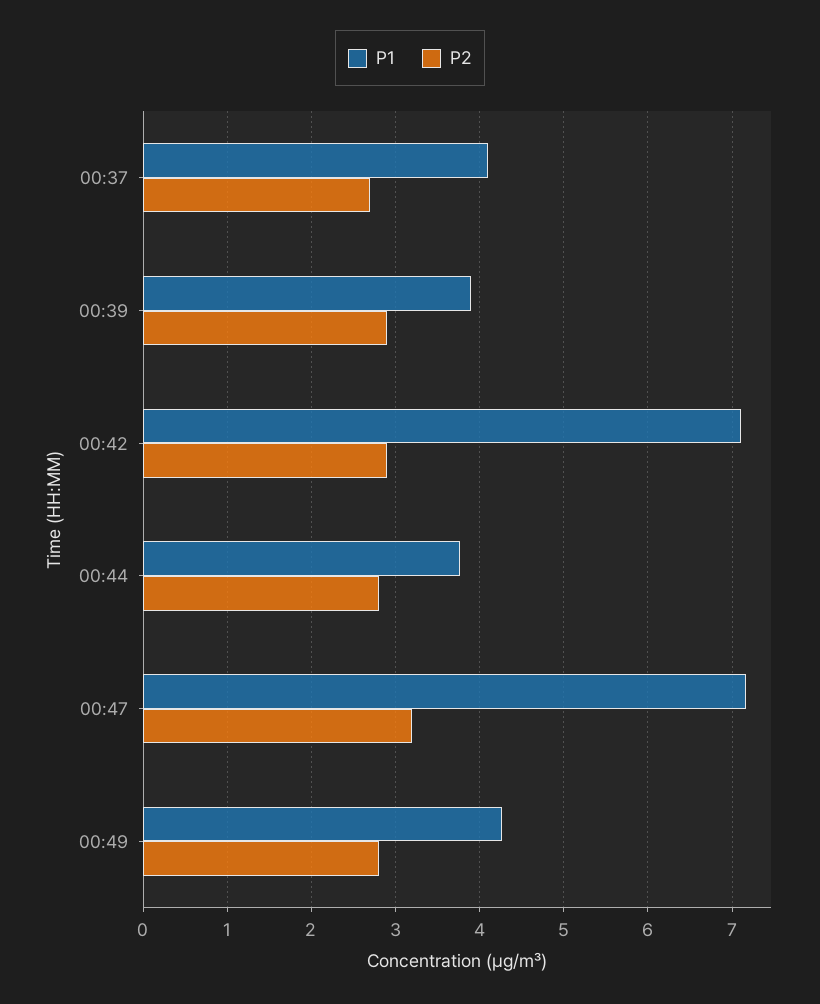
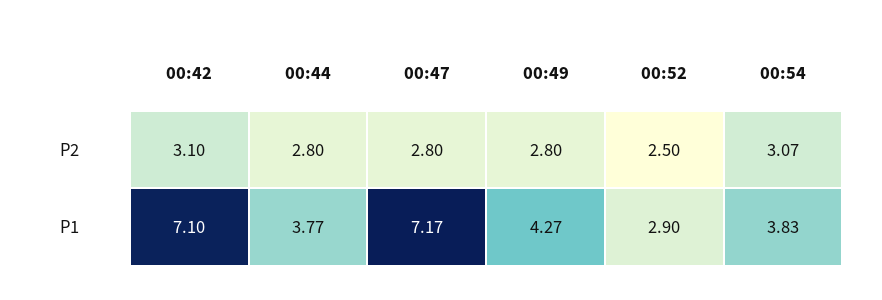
P1, 00:37: 4.1 -> none
P2, 00:37: 2.7 -> none
P1, 00:39: 3.9 -> none
P2, 00:39: 2.9 -> none
P2, 00:42: 2.9 -> 3.1
P2, 00:47: 3.2 -> 2.8
P2, 00:52: none -> 2.5
P2, 00:54: none -> 3.07
P1, 00:52: none -> 2.9
P1, 00:54: none -> 3.83

